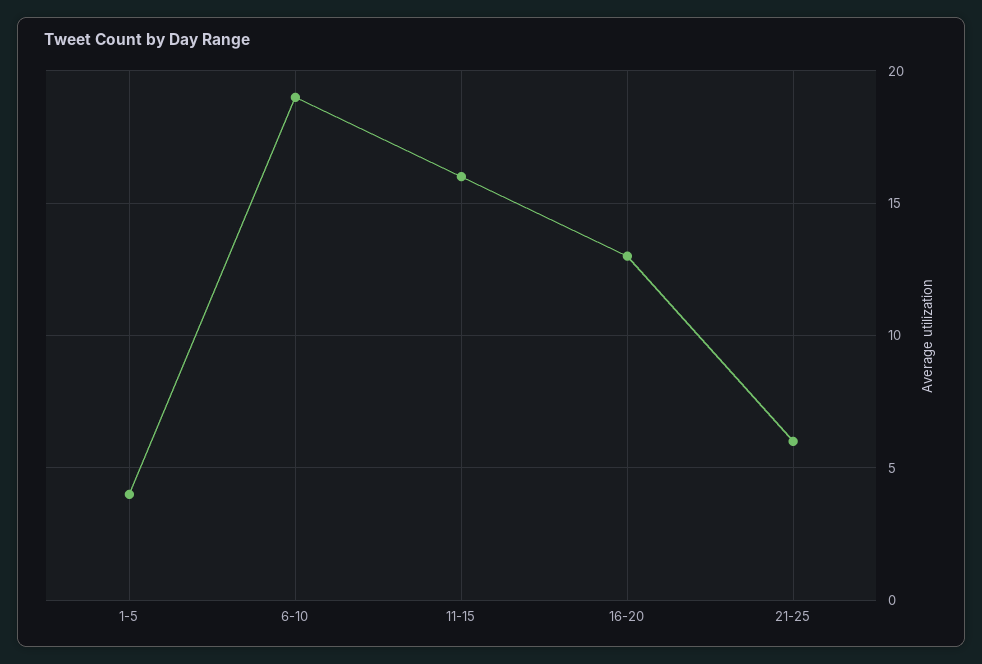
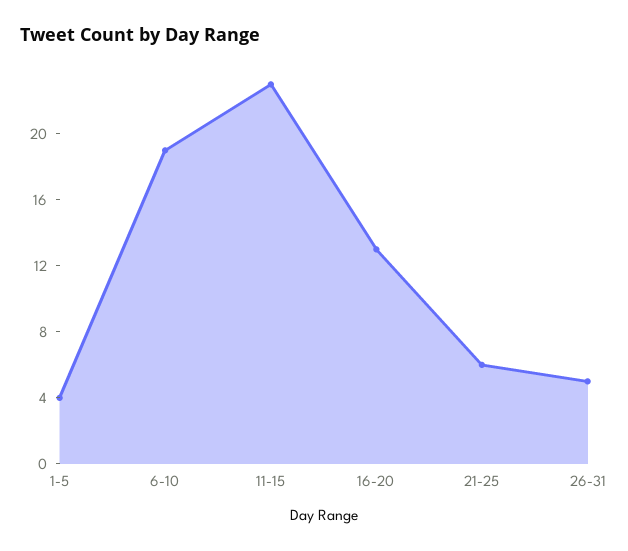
11-15: 16 -> 23
26-31: none -> 5

